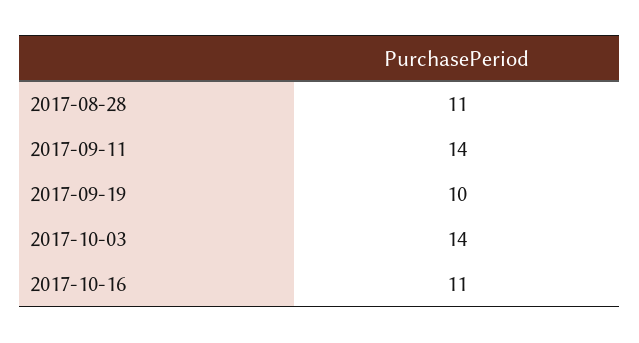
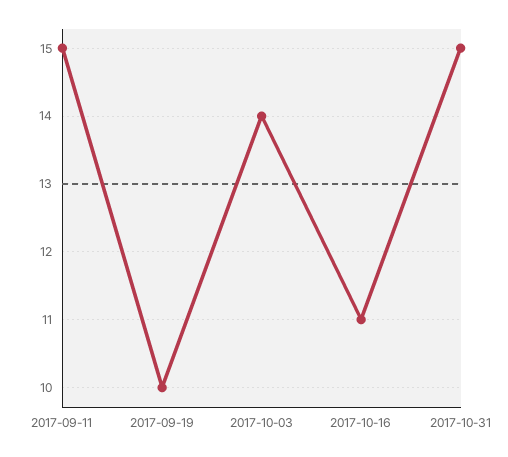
2017-08-28: 11 -> none
2017-09-11: 14 -> 15
2017-10-31: none -> 15

